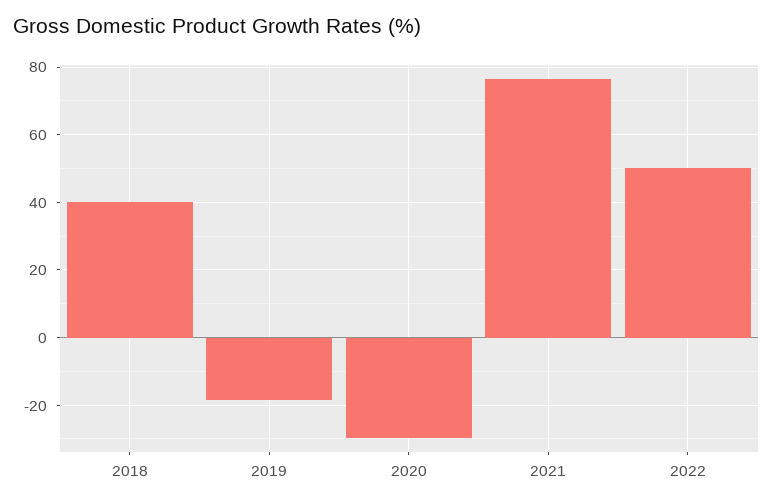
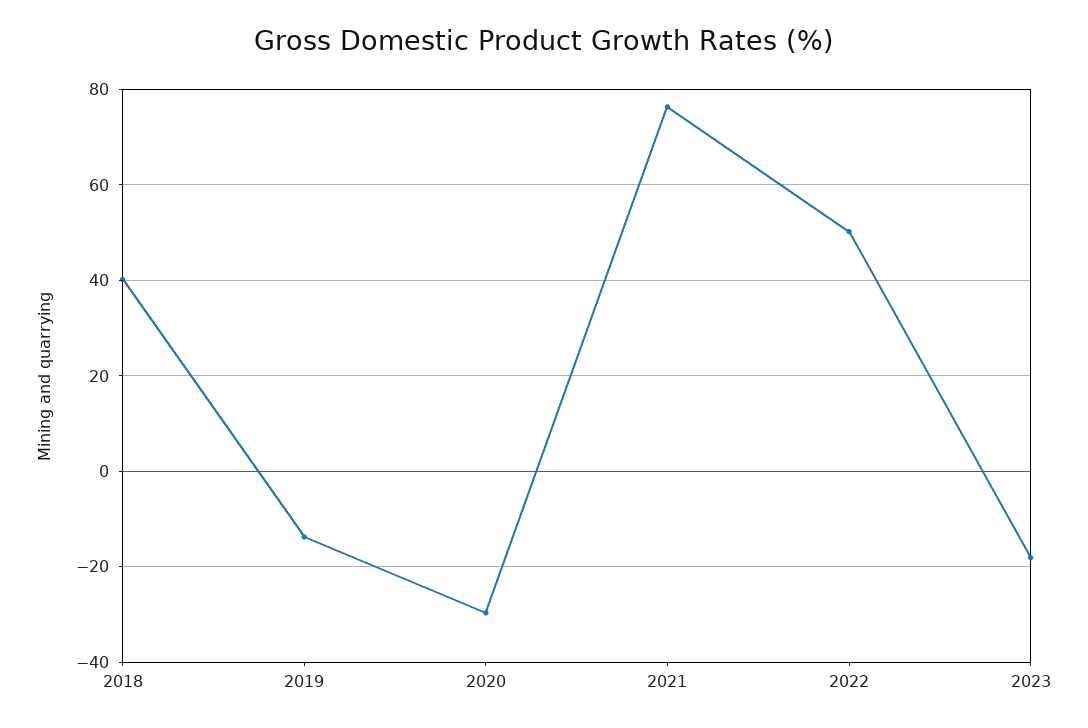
2019: -18 -> -14
2023: none -> -18

